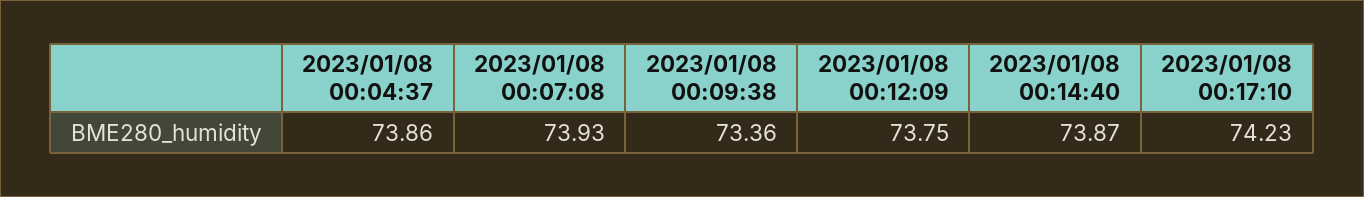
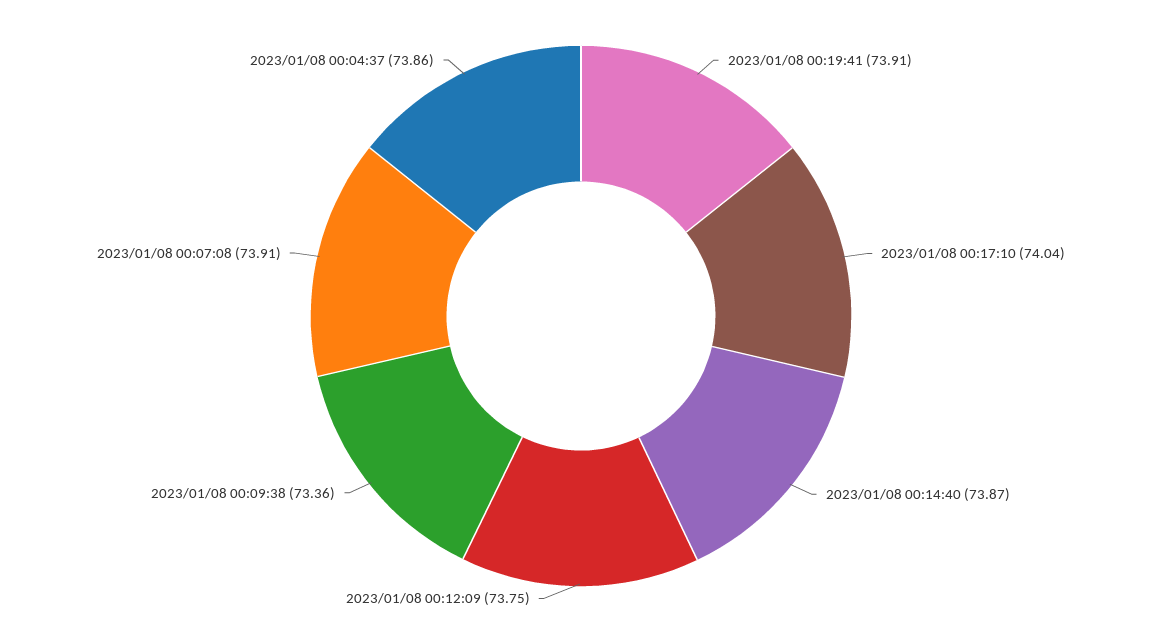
2023/01/08 00:07:08: 73.93 -> 73.91
2023/01/08 00:17:10: 74.23 -> 74.04
2023/01/08 00:19:41: none -> 73.91

